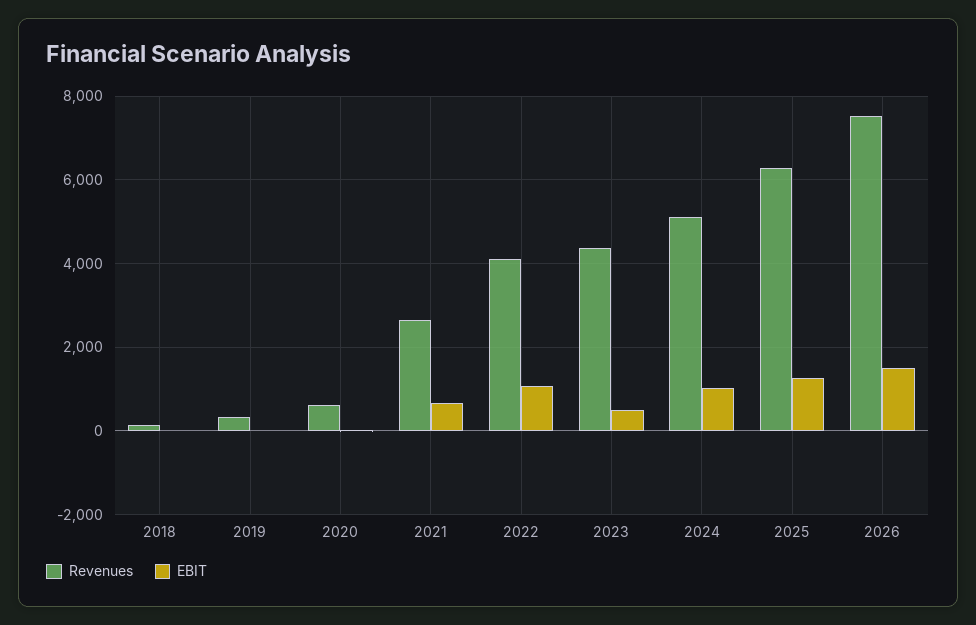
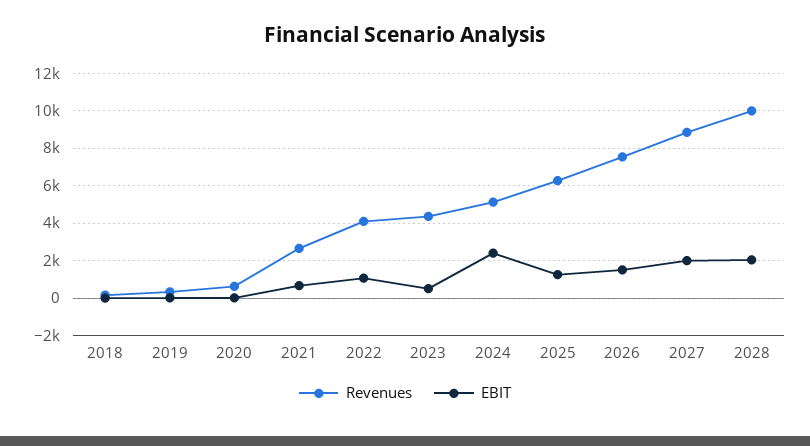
EBIT, 2024: 1000 -> 2500
Revenues, 2027: none -> 9000
EBIT, 2027: none -> 2000
Revenues, 2028: none -> 10000
EBIT, 2028: none -> 2000

